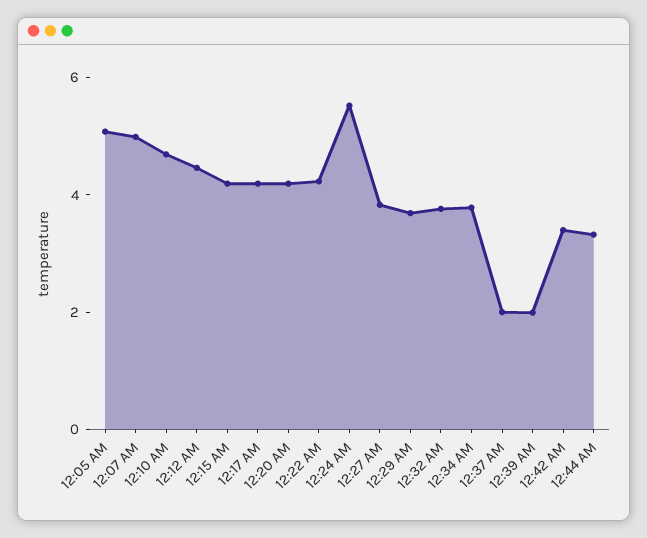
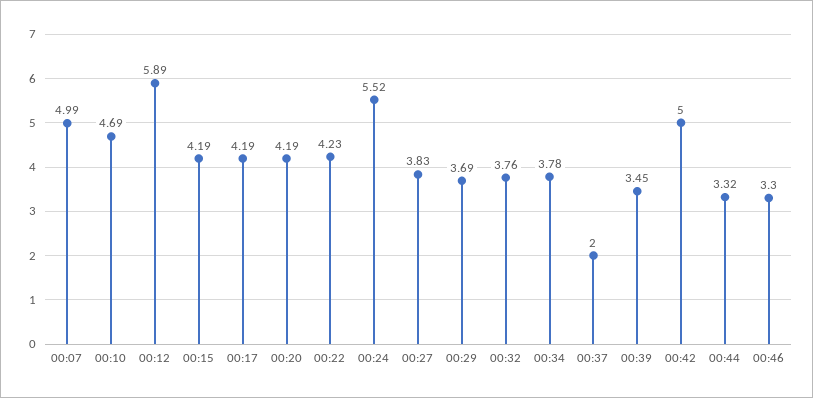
12:05 AM: 5 -> none
12:12 AM: 4.5 -> 5.89
12:39 AM: 2 -> 3.45
12:42 AM: 3.5 -> 5
00:46: none -> 3.3

